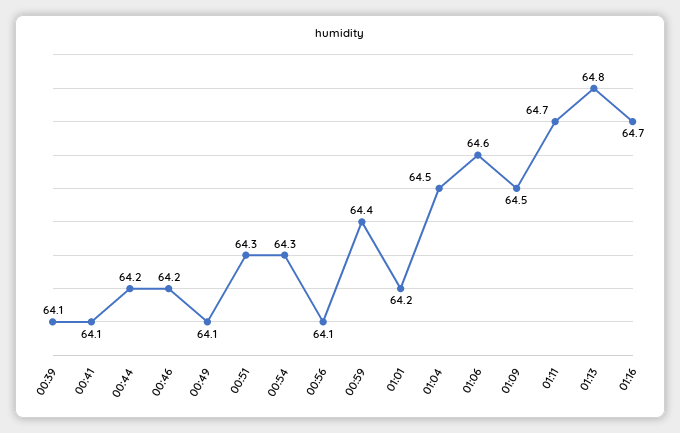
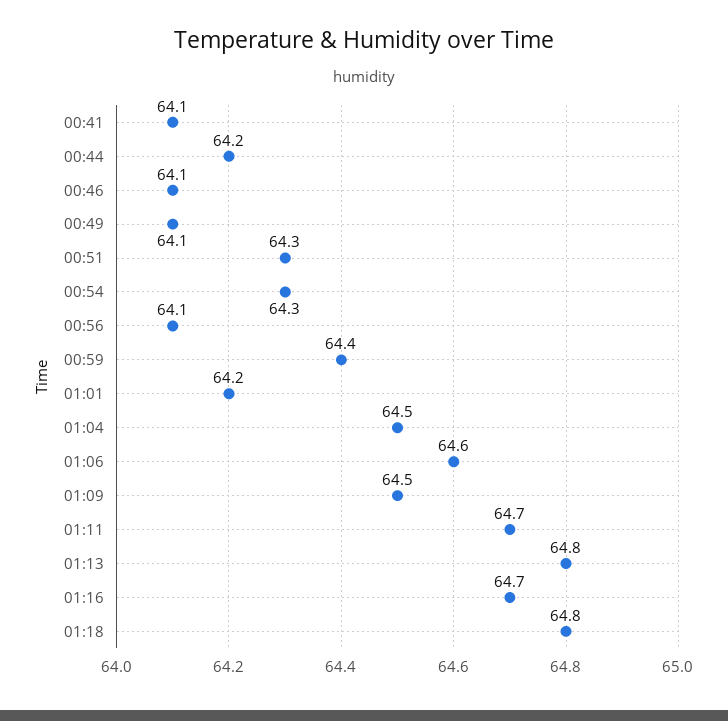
00:39: 64.1 -> none
00:46: 64.2 -> 64.1
01:18: none -> 64.8

